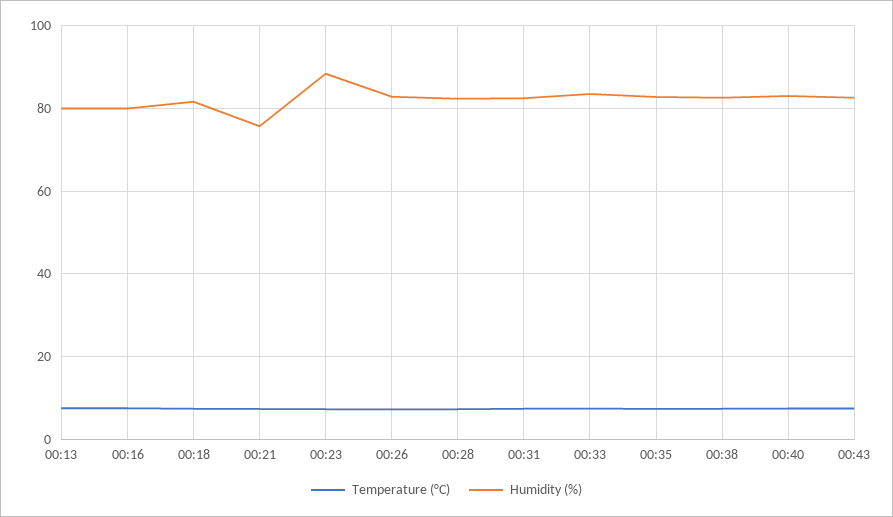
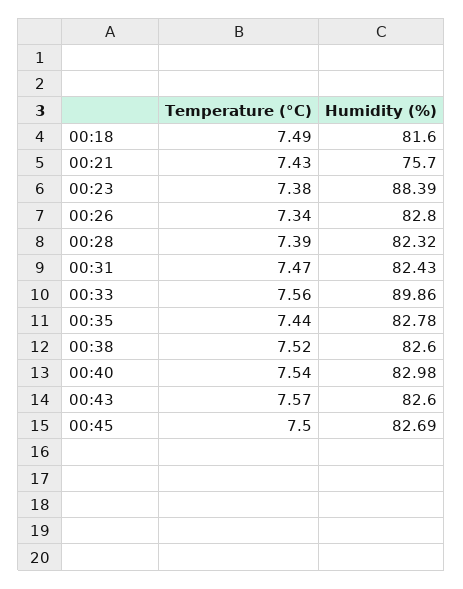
Temperature (°C), 00:13: 8 -> none
Humidity (%), 00:13: 80 -> none
Temperature (°C), 00:16: 8 -> none
Humidity (%), 00:16: 80 -> none
Humidity (%), 00:33: 84 -> 89.86
Temperature (°C), 00:45: none -> 7.5
Humidity (%), 00:45: none -> 82.69

